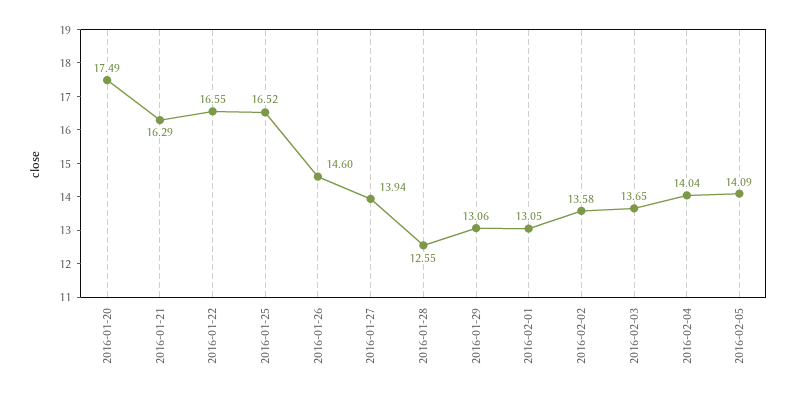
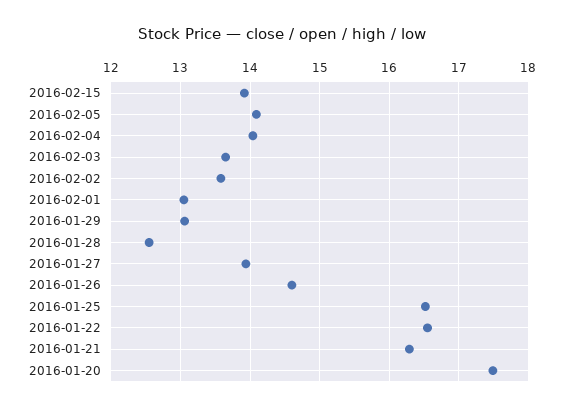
2016-02-15: none -> 13.9

